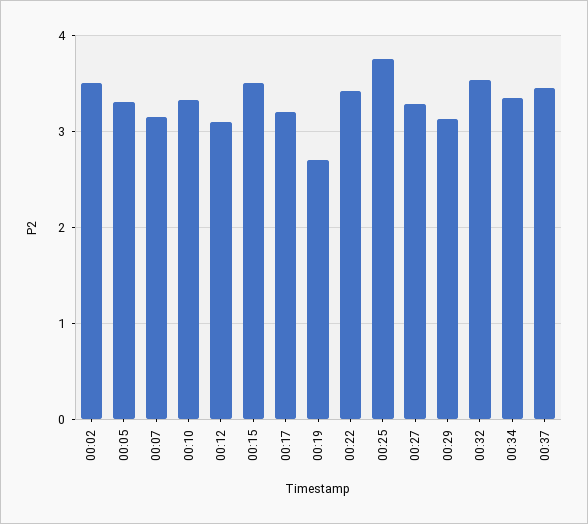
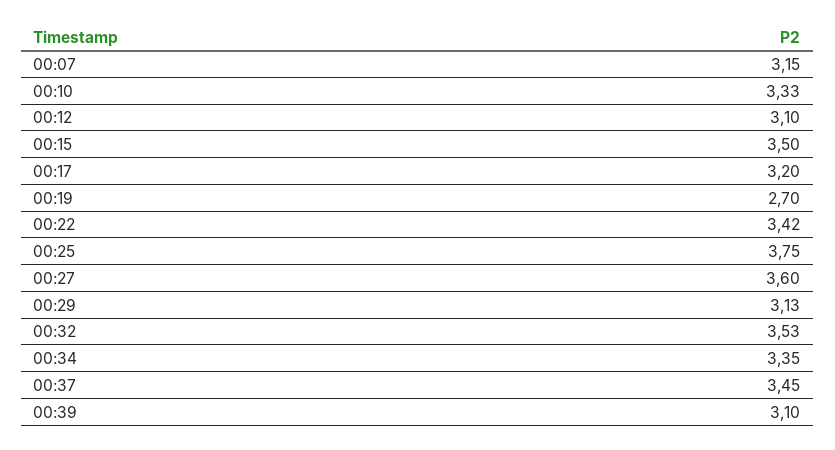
00:02: 3.5 -> none
00:05: 3.3 -> none
00:27: 3.3 -> 3.6
00:39: none -> 3.1

